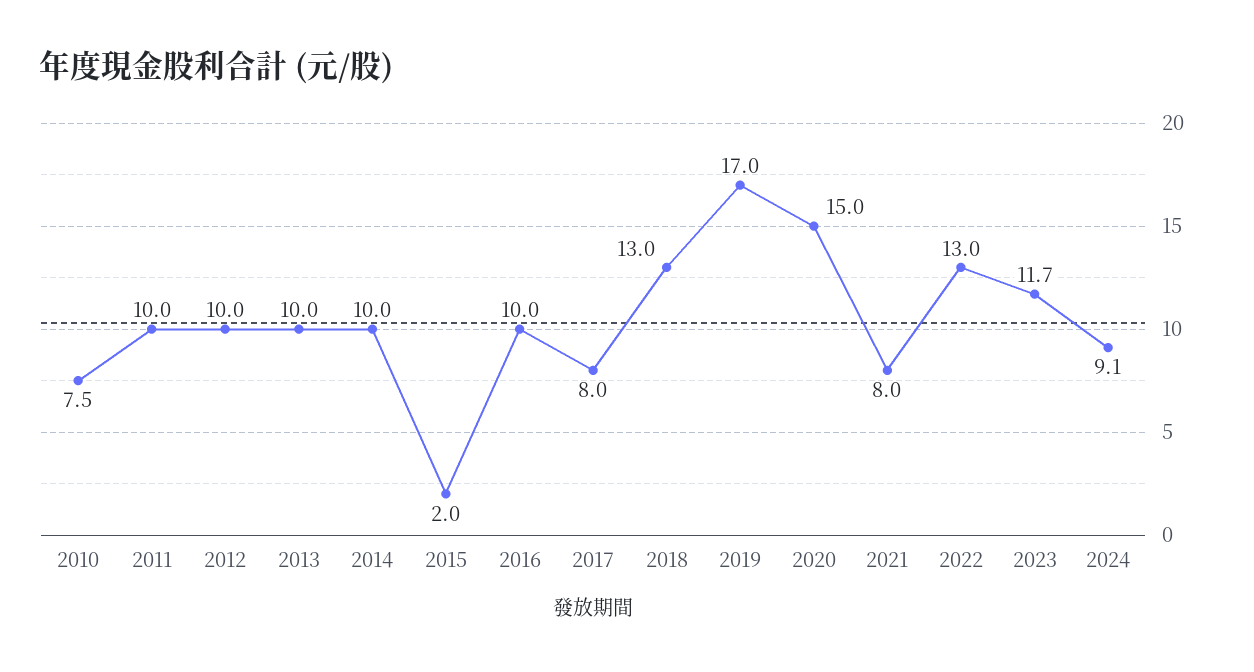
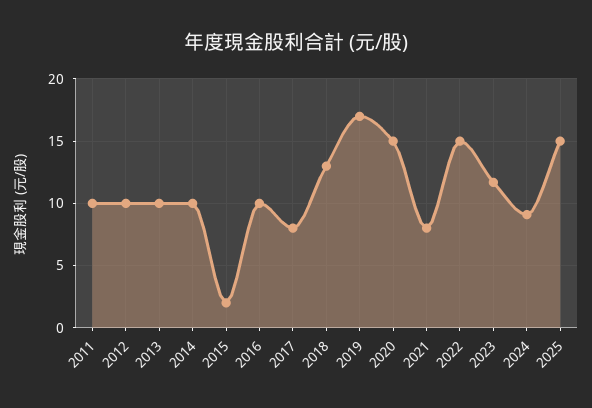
2010: 7.5 -> none
2022: 13 -> 15
2025: none -> 15

